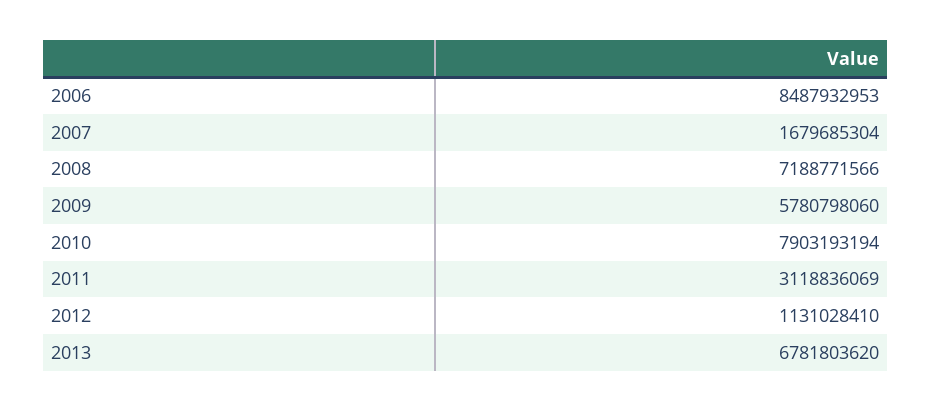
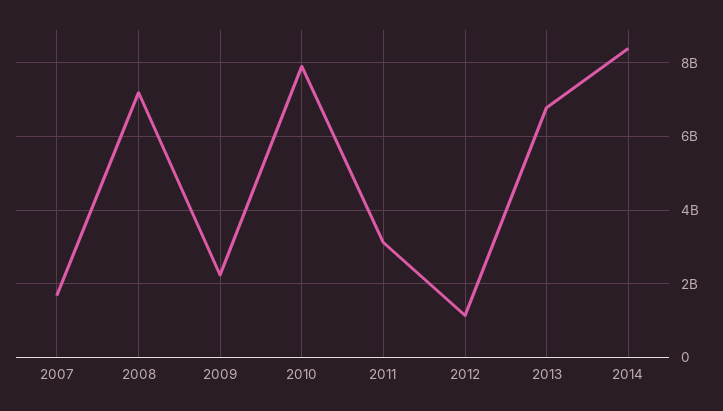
2006: 8487932953 -> none
2009: 5780798060 -> 2200000000
2014: none -> 8400000000

